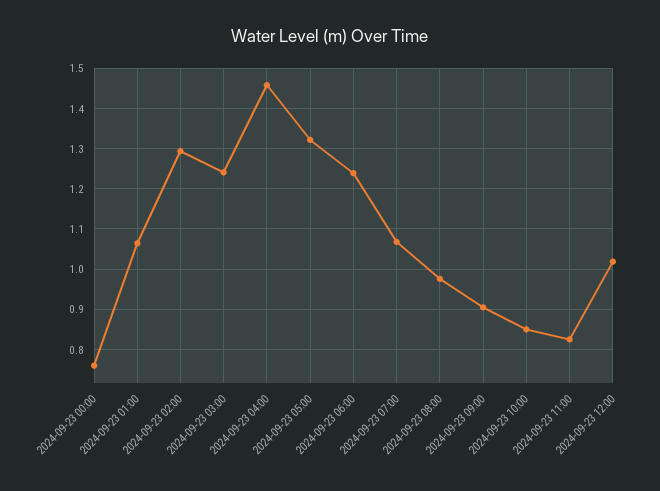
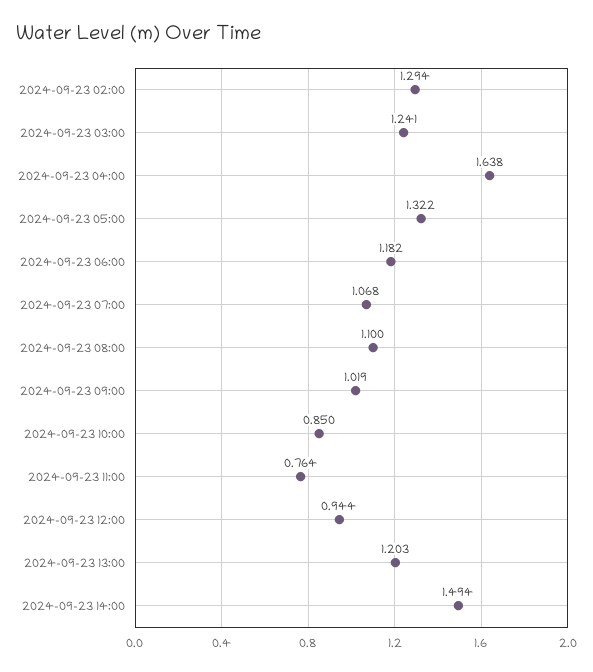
2024-09-23 00:00: 0.76 -> none
2024-09-23 01:00: 1.06 -> none
2024-09-23 04:00: 1.46 -> 1.638
2024-09-23 06:00: 1.24 -> 1.182
2024-09-23 08:00: 0.98 -> 1.1
2024-09-23 09:00: 0.9 -> 1.019
2024-09-23 11:00: 0.82 -> 0.764
2024-09-23 12:00: 1.02 -> 0.944
2024-09-23 13:00: none -> 1.203
2024-09-23 14:00: none -> 1.494

